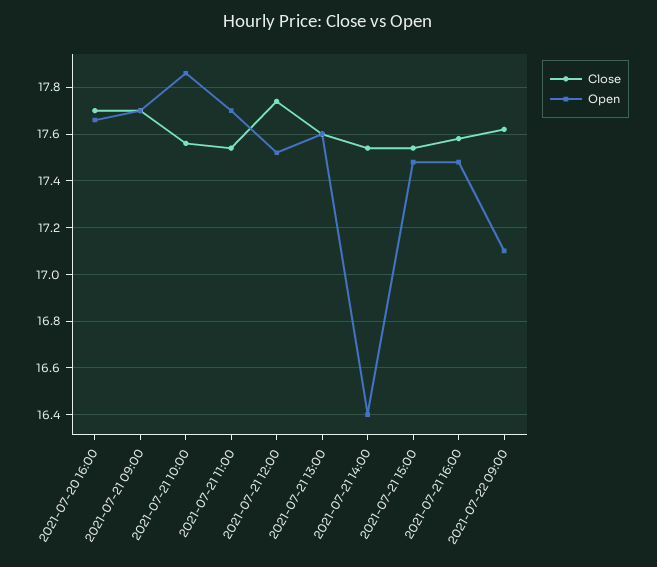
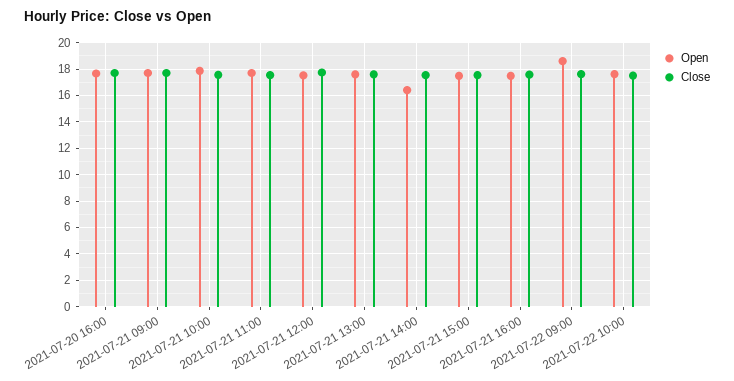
Open, 2021-07-22 09:00: 17.1 -> 18.5
Open, 2021-07-22 10:00: none -> 17.5
Close, 2021-07-22 10:00: none -> 17.5

